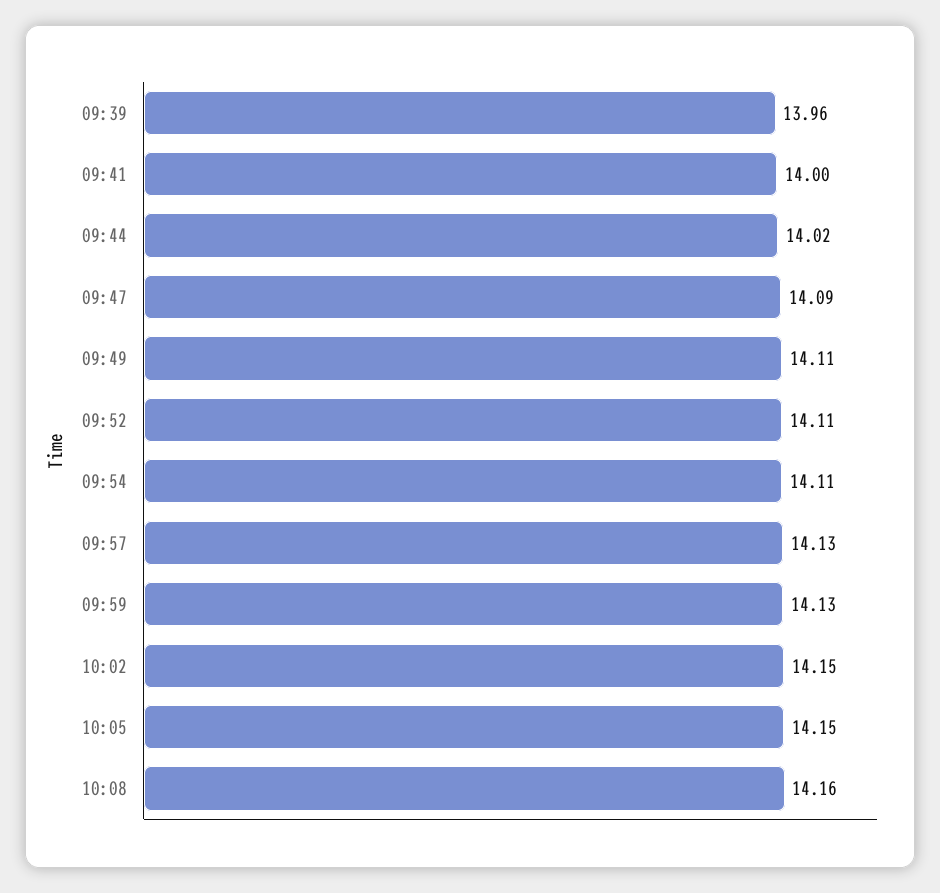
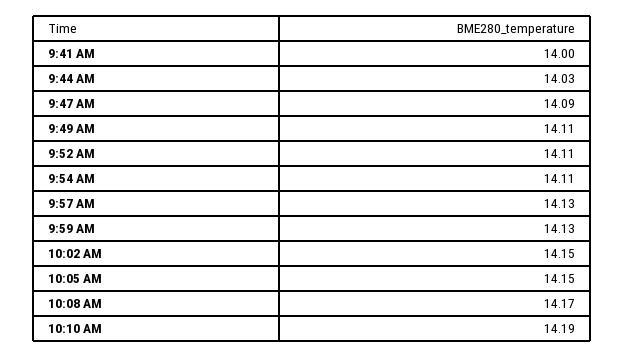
09:39: 13.96 -> none
09:44: 14.02 -> 14.03
10:08: 14.16 -> 14.17
10:10 AM: none -> 14.19

